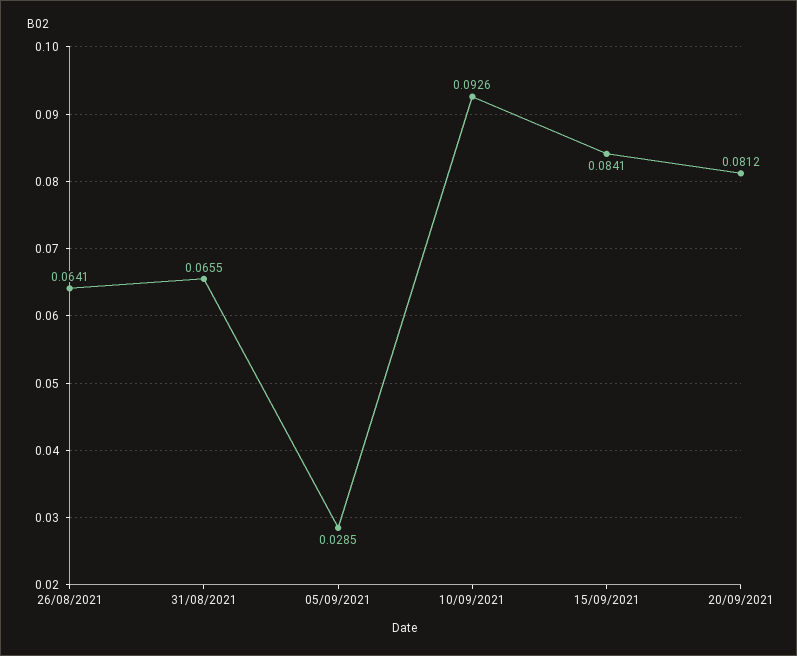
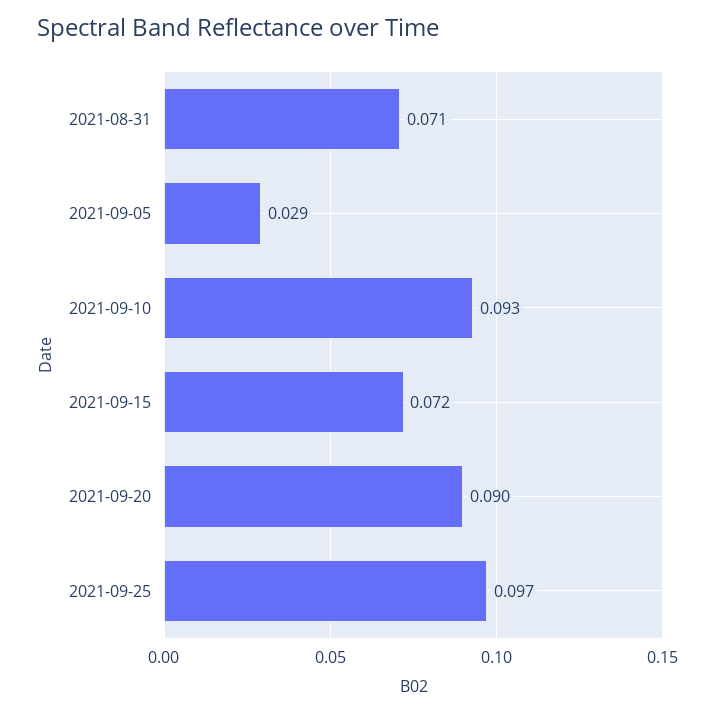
26/08/2021: 0.0641 -> none
31/08/2021: 0.0655 -> 0.071
15/09/2021: 0.0841 -> 0.072
20/09/2021: 0.0812 -> 0.09
2021-09-25: none -> 0.097

